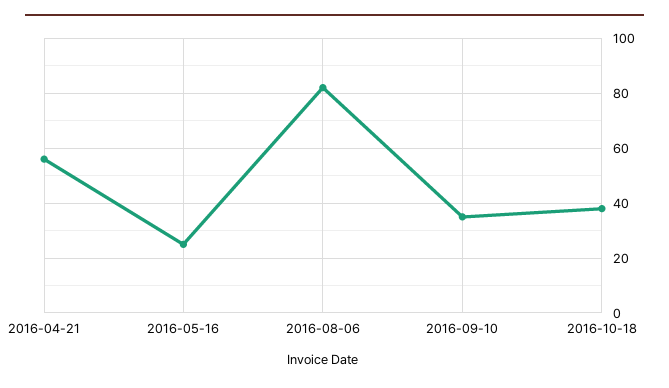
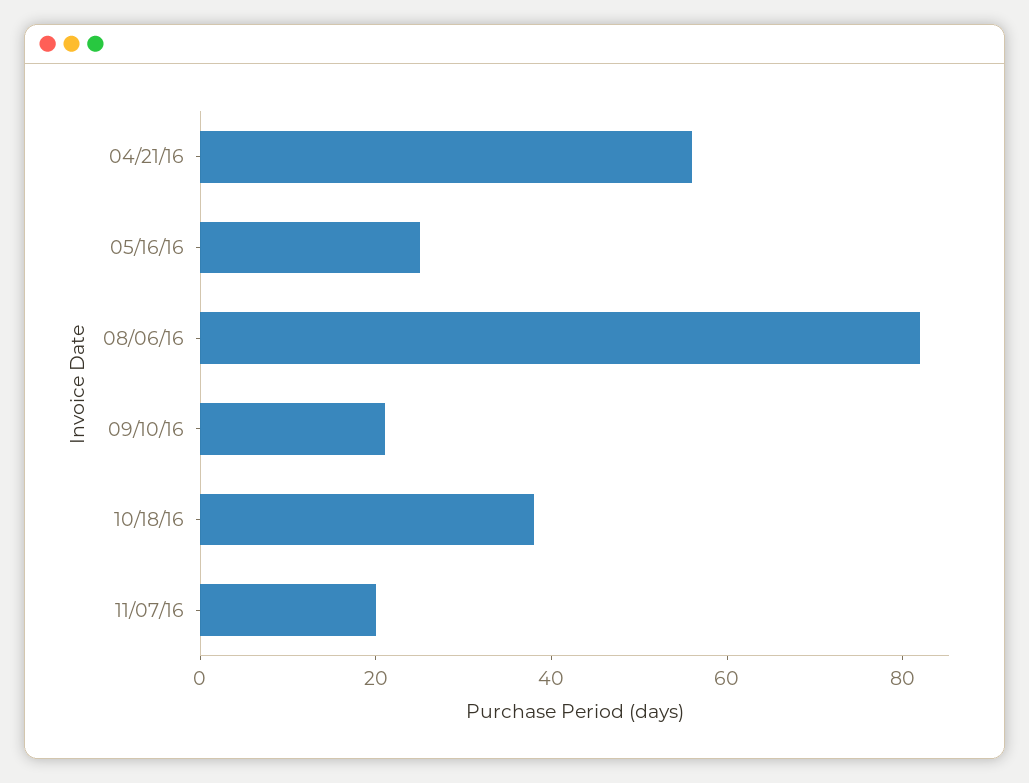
2016-09-10: 35 -> 20
11/07/16: none -> 20

